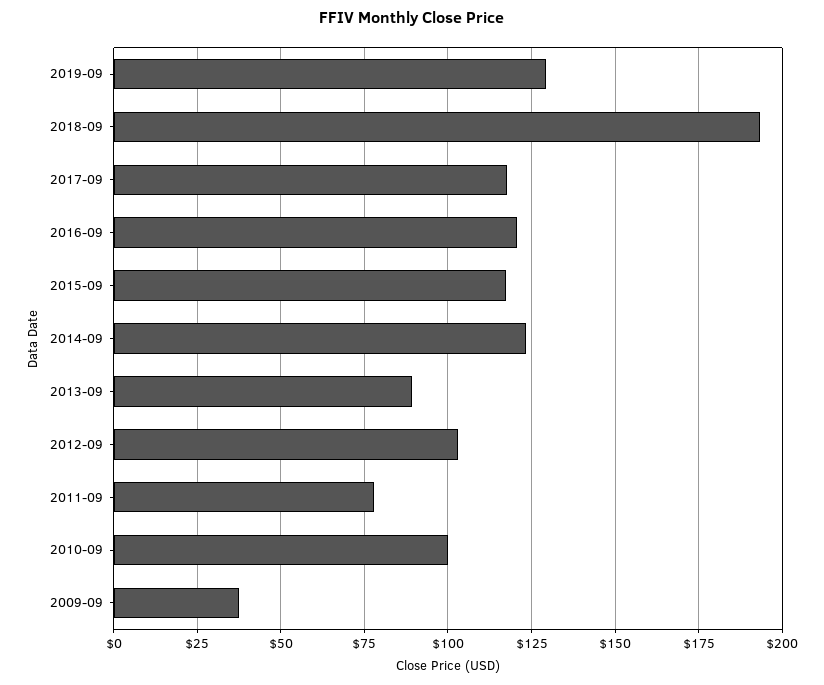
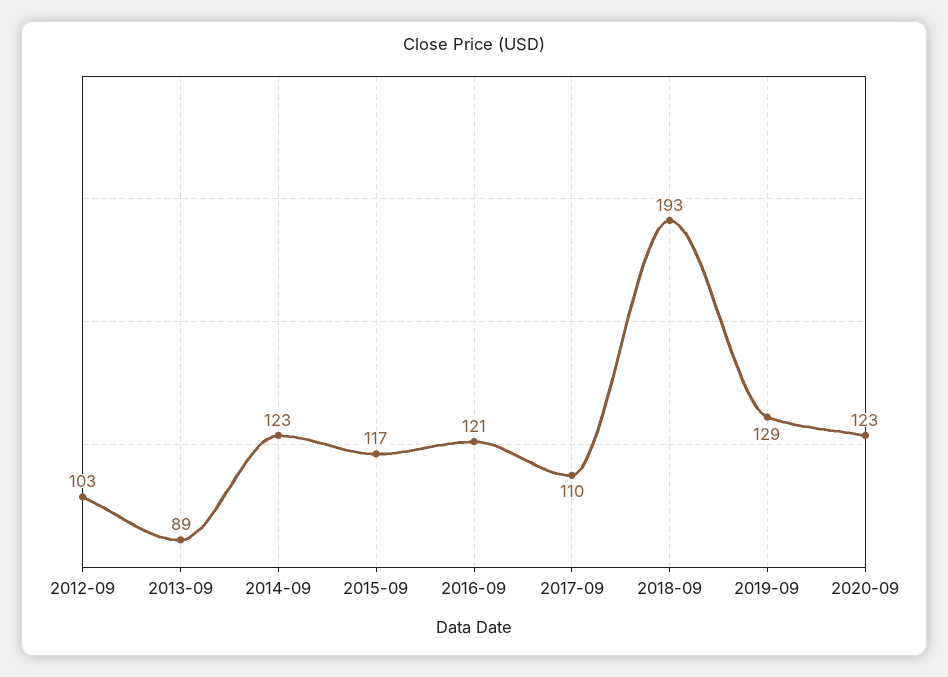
2017-09: 117.5 -> 110
2011-09: 77.5 -> none
2010-09: 100 -> none
2009-09: 37.5 -> none
2020-09: none -> 123

